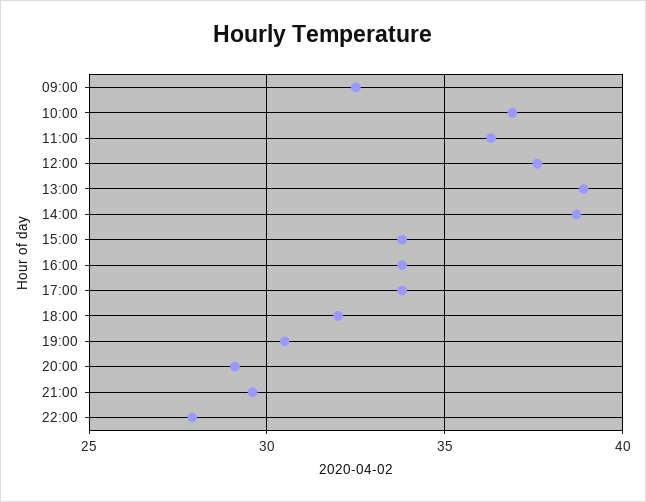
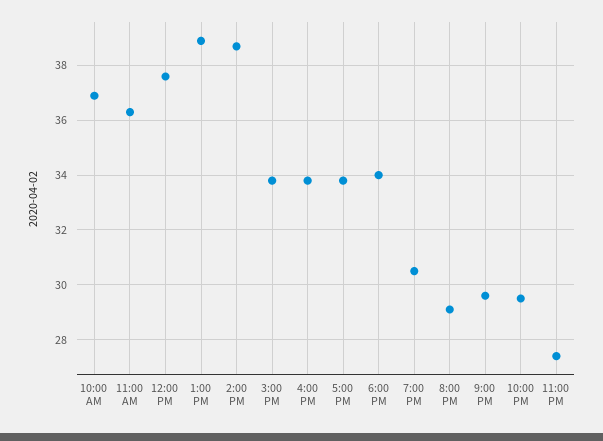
09:00: 32.5 -> none
18:00: 32 -> 34
22:00: 28 -> 29.5
11:00 PM: none -> 27.5

